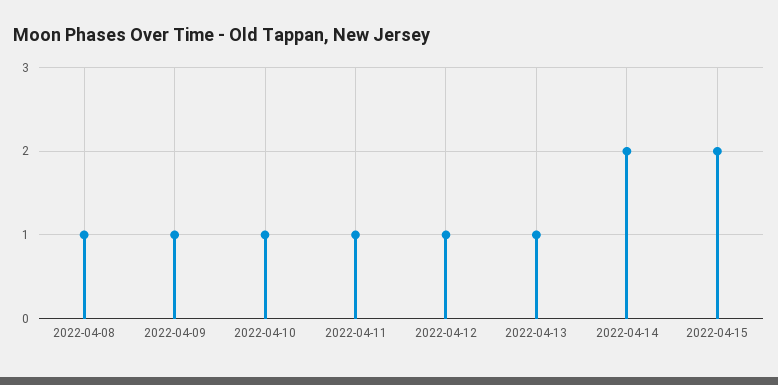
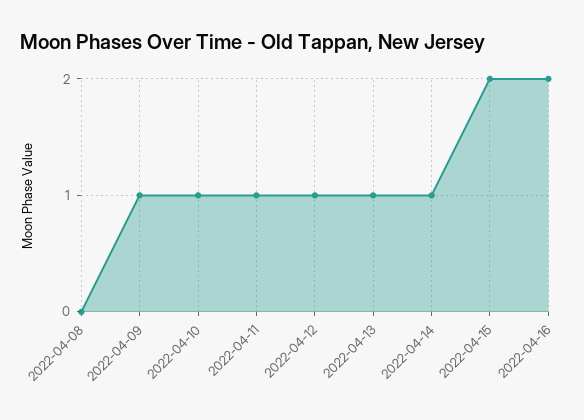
2022-04-08: 1 -> 0
2022-04-14: 2 -> 1
2022-04-16: none -> 2

